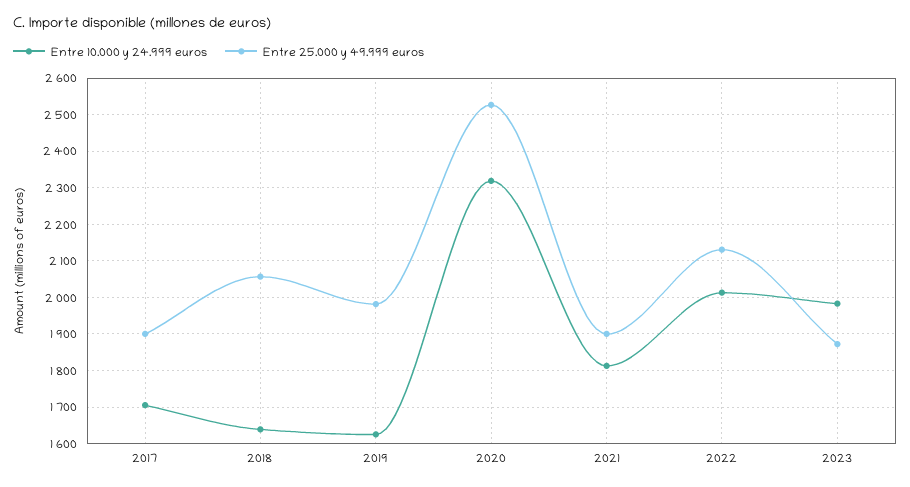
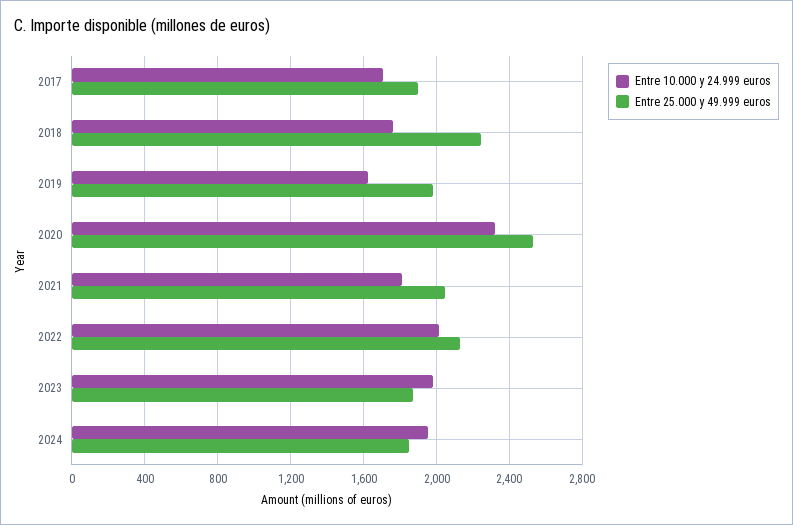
Entre 10.000 y 24.999 euros, 2018: 1640 -> 1750
Entre 25.000 y 49.999 euros, 2018: 2060 -> 2250
Entre 25.000 y 49.999 euros, 2021: 1900 -> 2050
Entre 10.000 y 24.999 euros, 2024: none -> 1950
Entre 25.000 y 49.999 euros, 2024: none -> 1850

